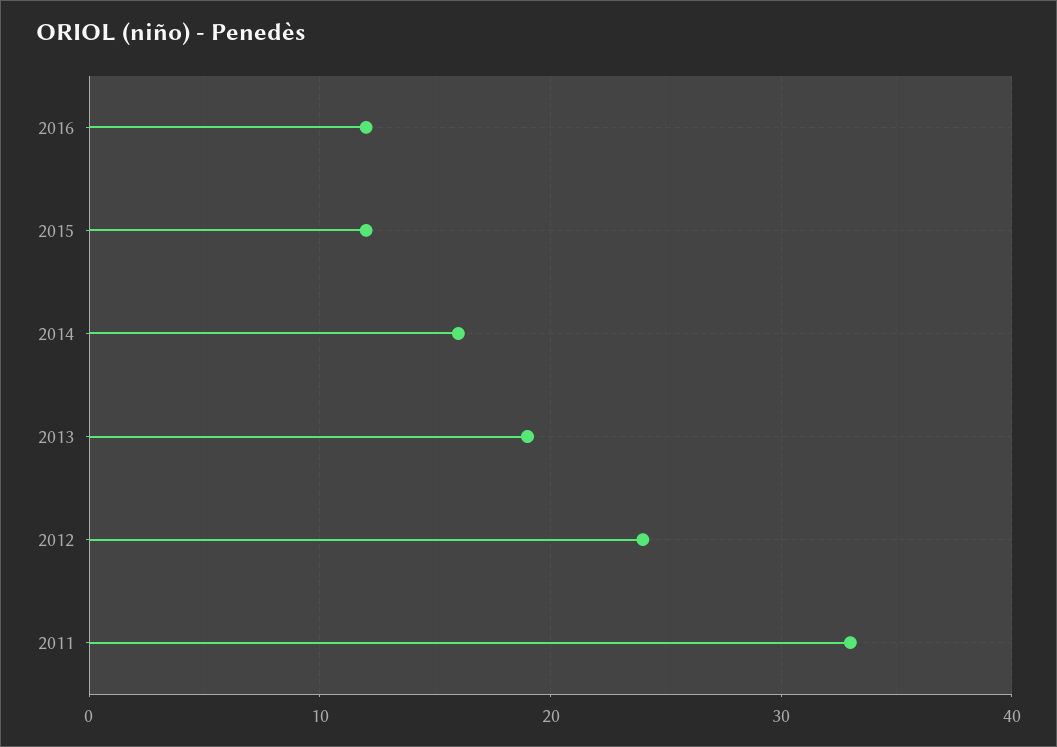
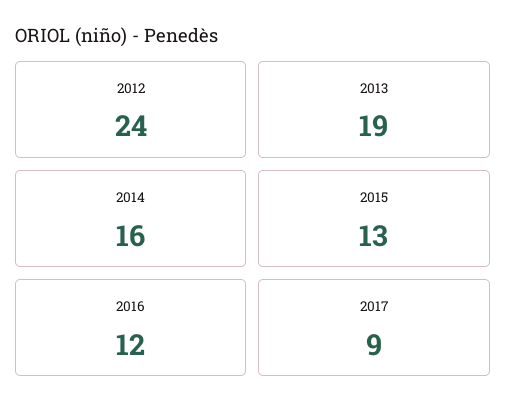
2015: 12 -> 13
2011: 33 -> none
2017: none -> 9

